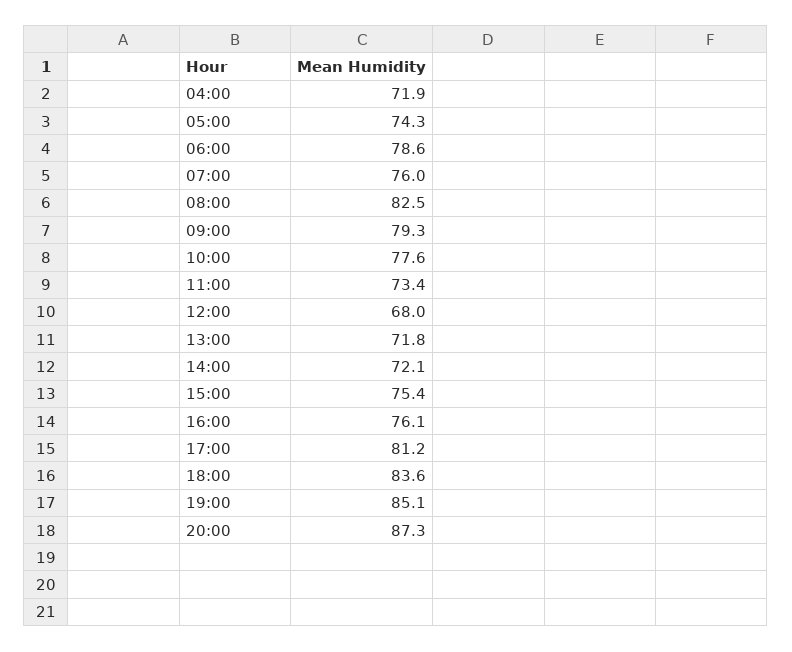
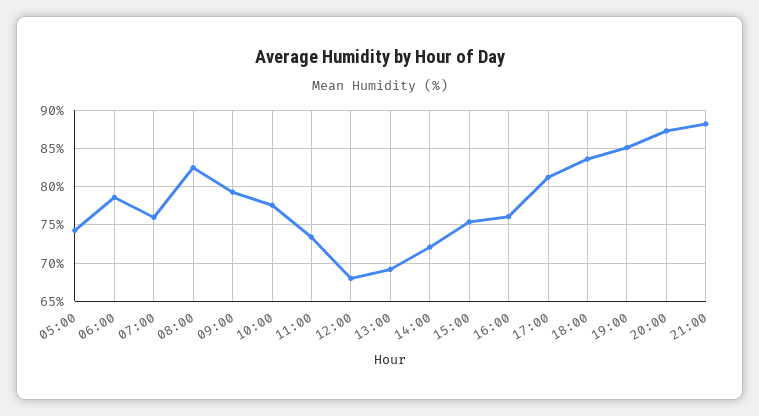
04:00: 71.9 -> none
13:00: 71.8 -> 69
21:00: none -> 88

